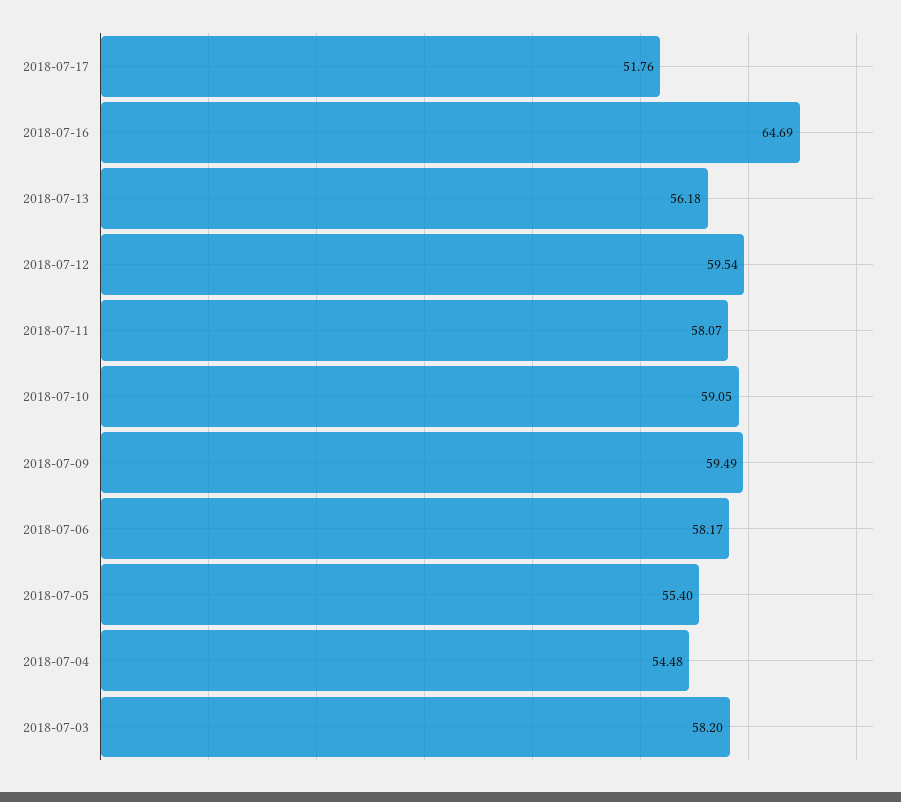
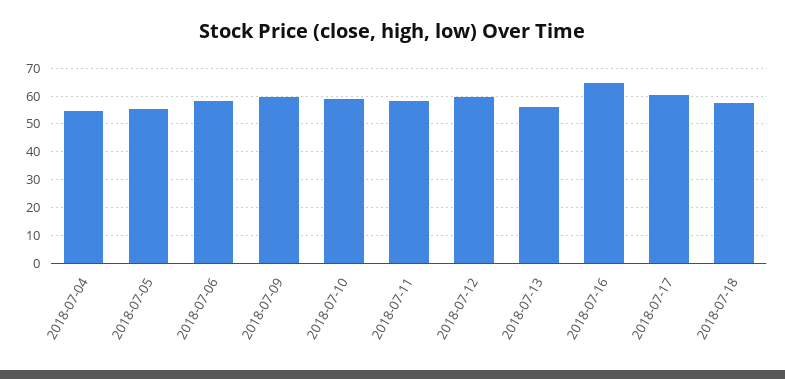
2018-07-17: 51.76 -> 60
2018-07-03: 58.2 -> none
2018-07-18: none -> 57.5

